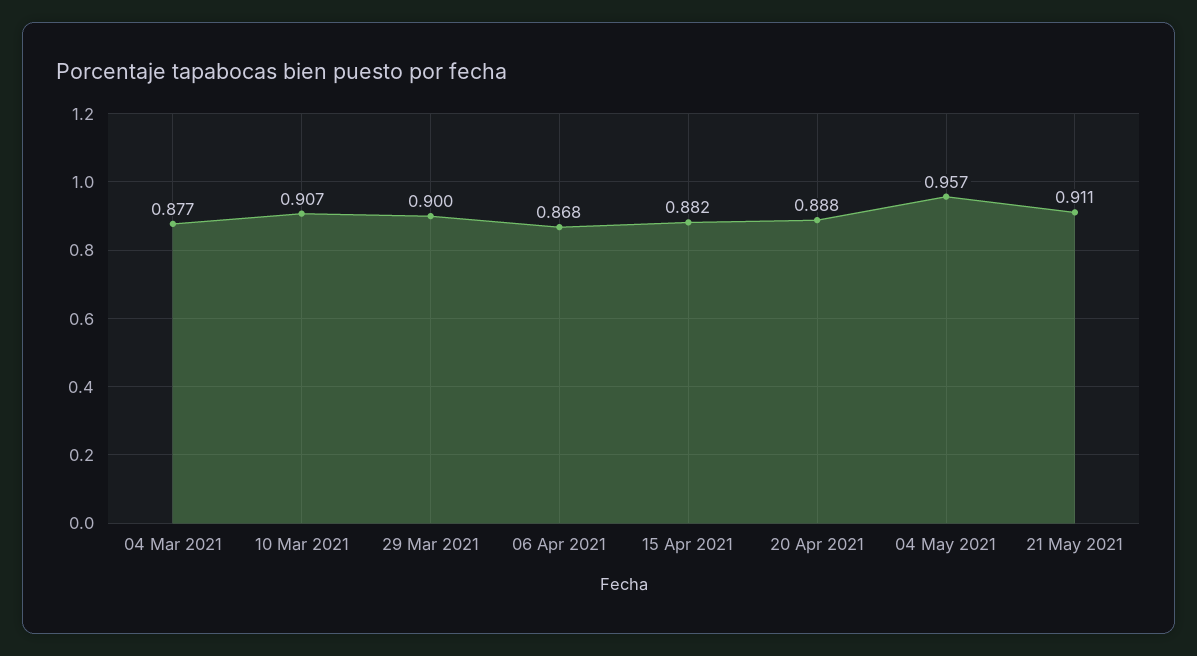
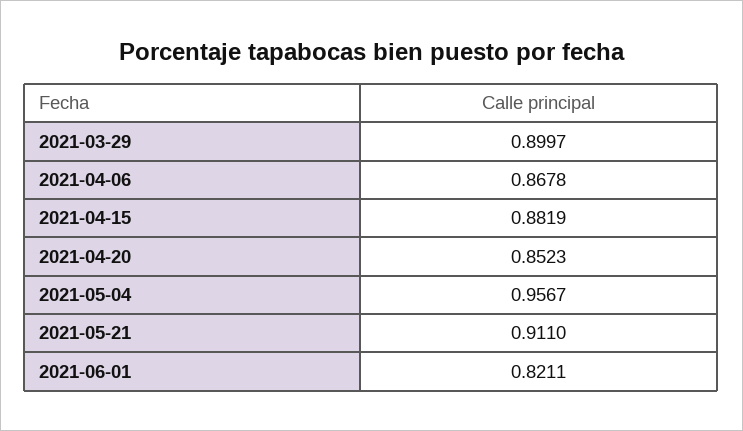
04 Mar 2021: 0.877 -> none
10 Mar 2021: 0.907 -> none
20 Apr 2021: 0.888 -> 0.8523
2021-06-01: none -> 0.8211

